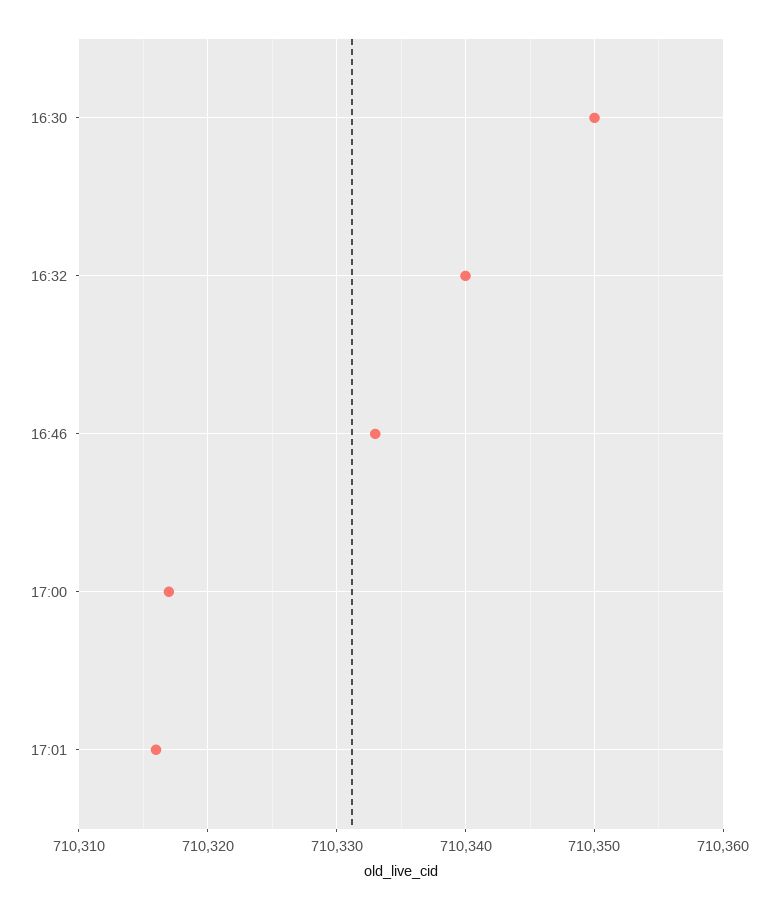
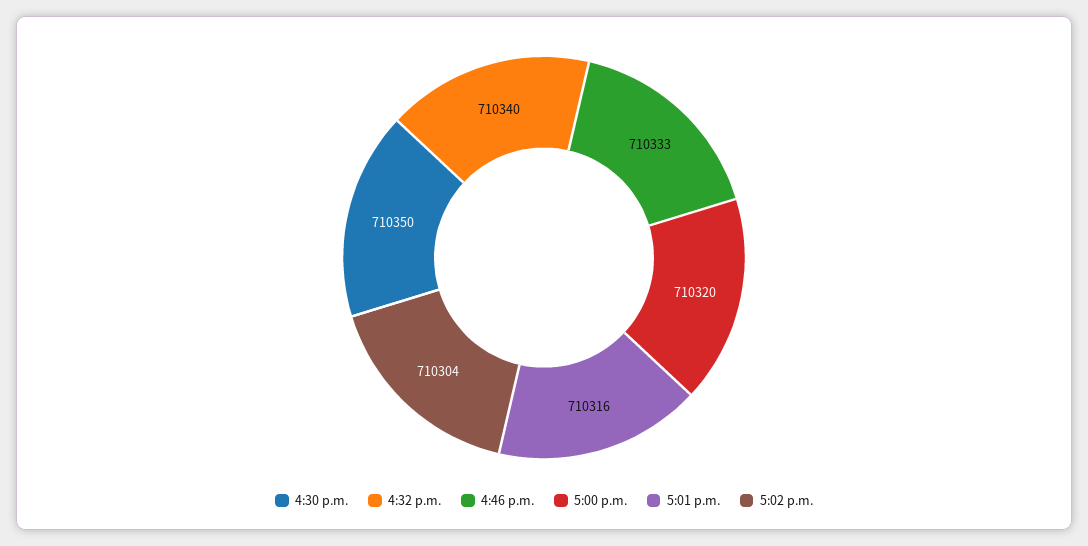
17:00: 710317 -> 710320
5:02 p.m.: none -> 710304

